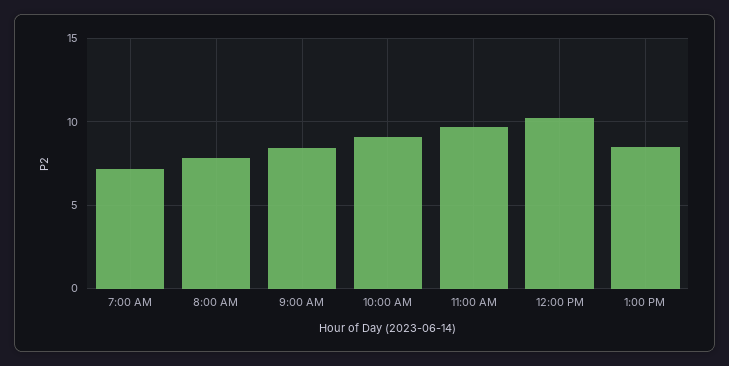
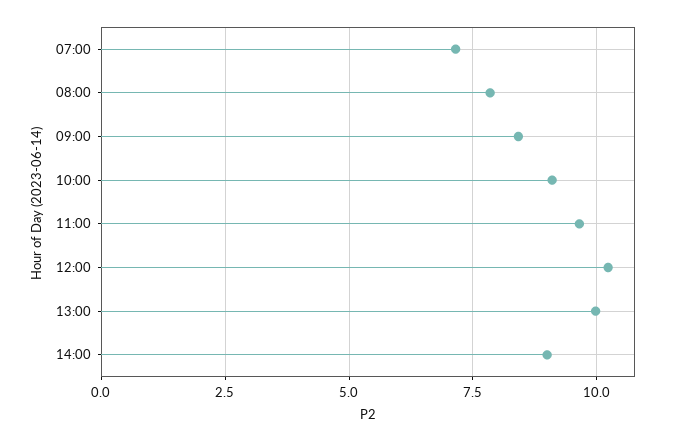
1:00 PM: 8.5 -> 10
14:00: none -> 9

